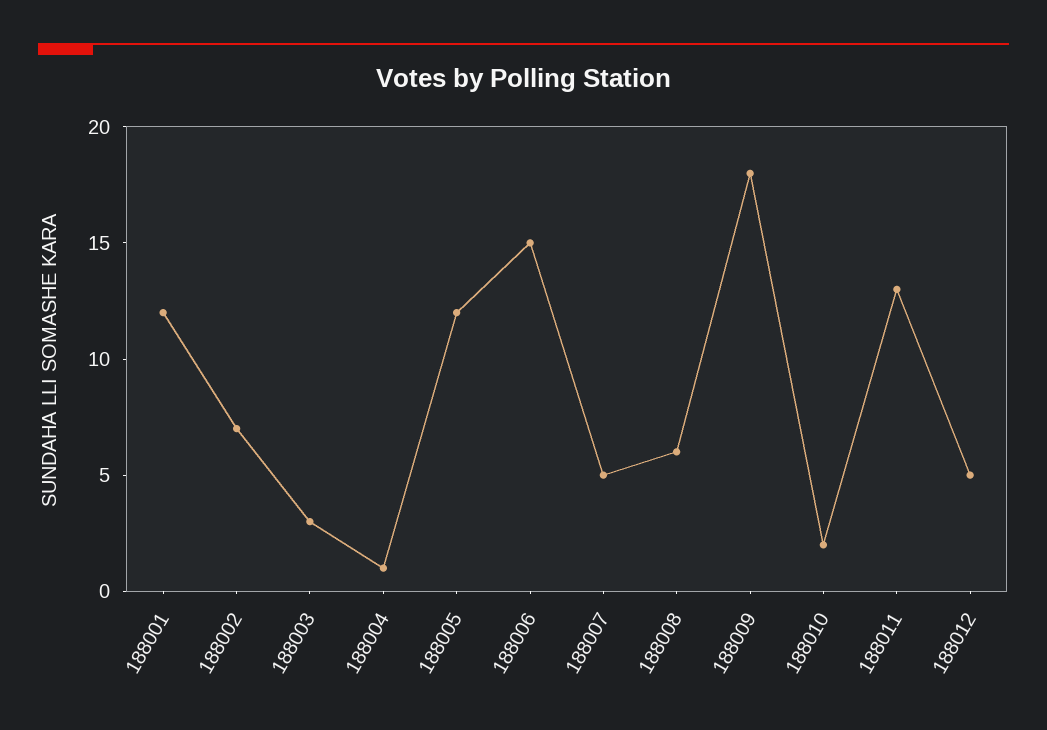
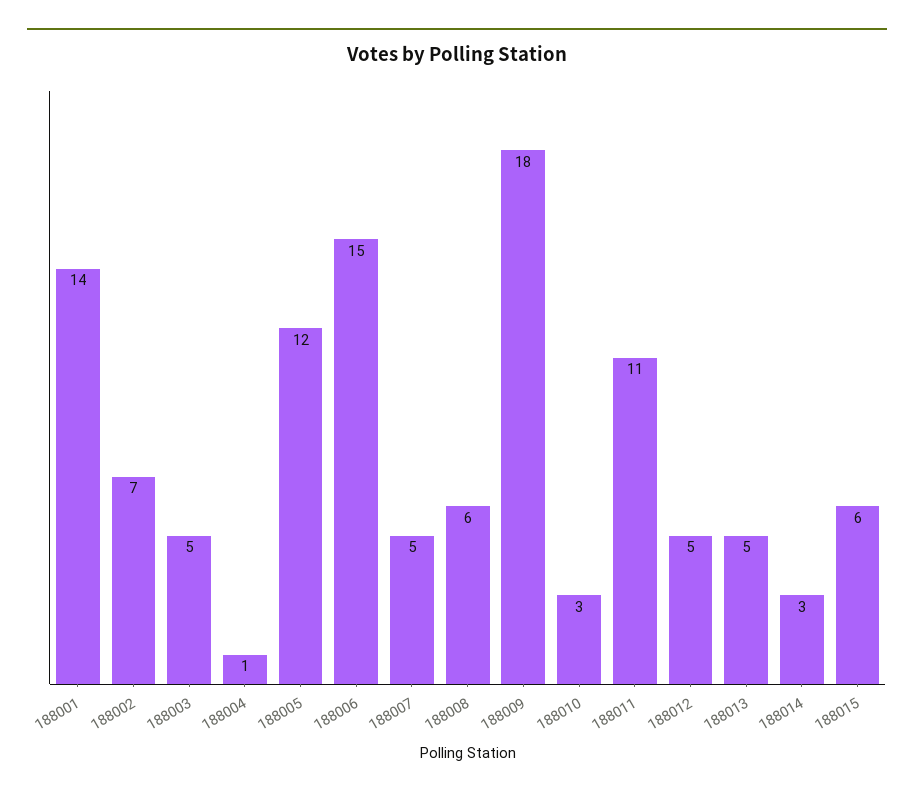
188001: 12 -> 14
188003: 3 -> 5
188010: 2 -> 3
188011: 13 -> 11
188013: none -> 5
188014: none -> 3
188015: none -> 6

